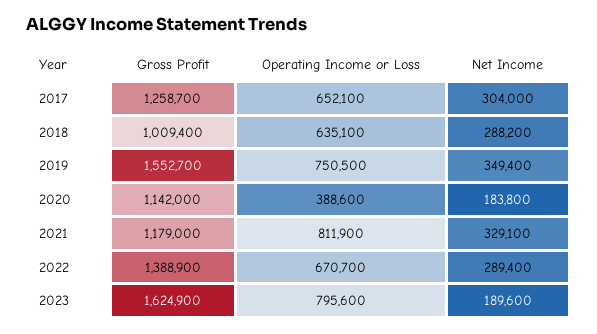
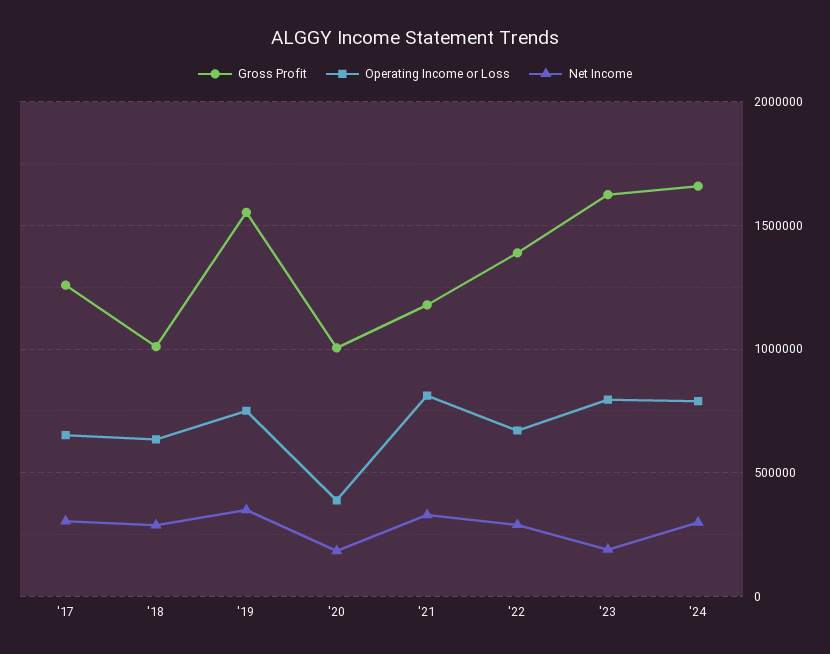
Gross Profit, 2020: 1142000 -> 1000000
Gross Profit, '24: none -> 1650000
Operating Income or Loss, '24: none -> 800000
Net Income, '24: none -> 300000

